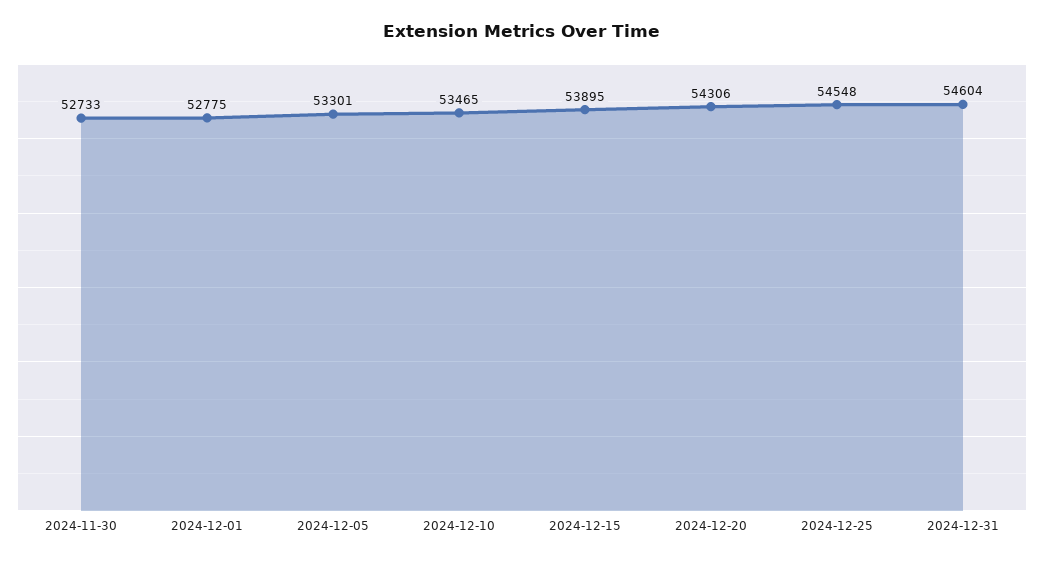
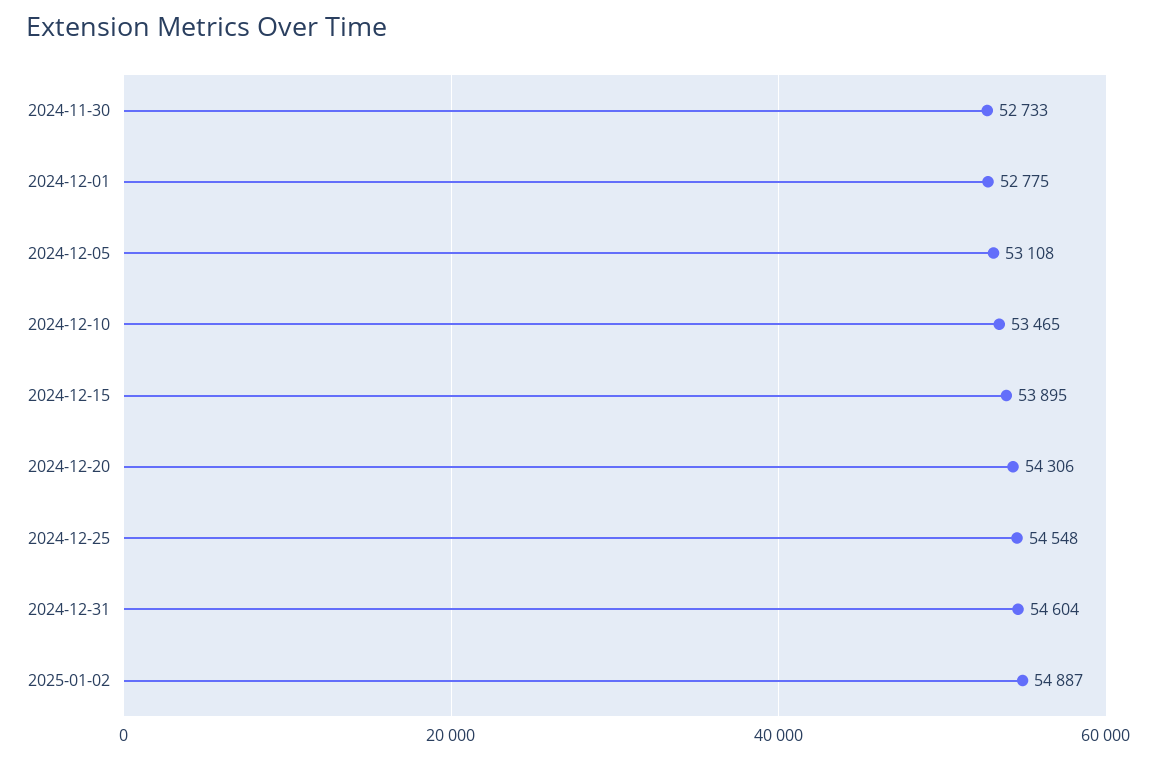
2024-12-05: 53301 -> 53108
2025-01-02: none -> 54887

